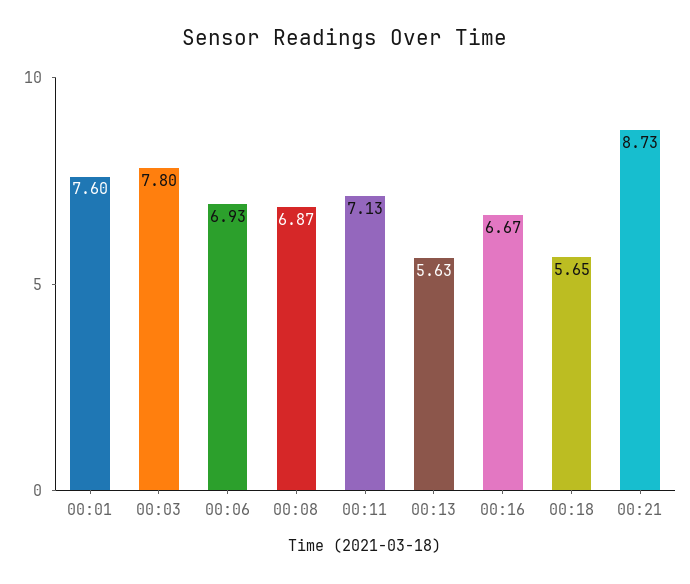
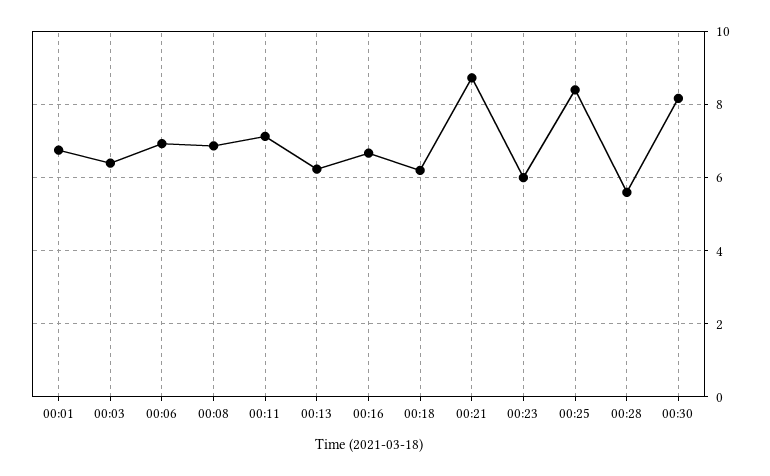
00:01: 7.6 -> 6.8
00:03: 7.8 -> 6.4
00:13: 5.63 -> 6.2
00:18: 5.65 -> 6.2
00:23: none -> 6
00:25: none -> 8.4
00:28: none -> 5.6
00:30: none -> 8.2

